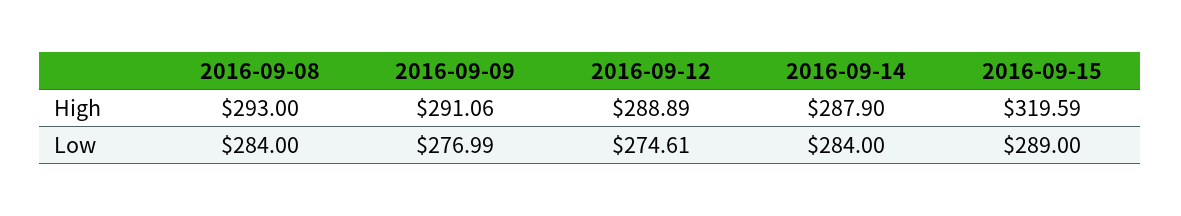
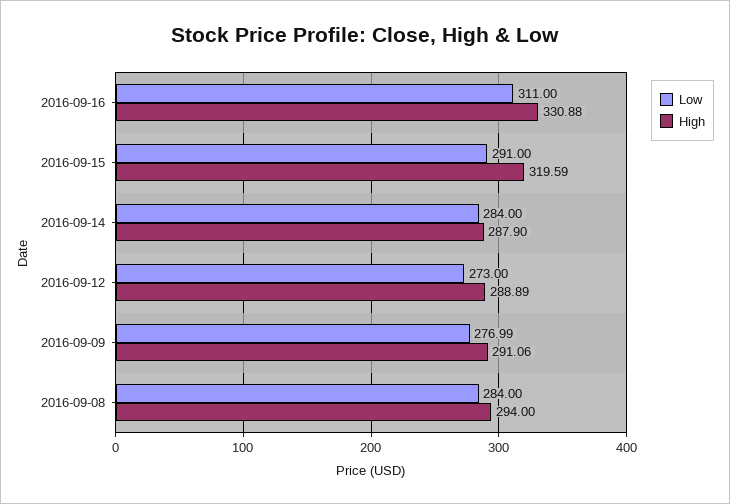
High, 2016-09-08: 293 -> 294
Low, 2016-09-12: 274.61 -> 273
Low, 2016-09-15: 289 -> 291
Low, 2016-09-16: none -> 311
High, 2016-09-16: none -> 330.88

